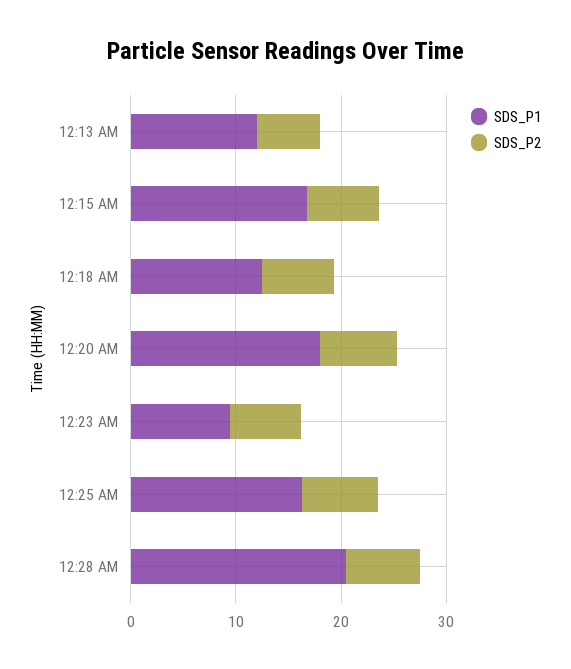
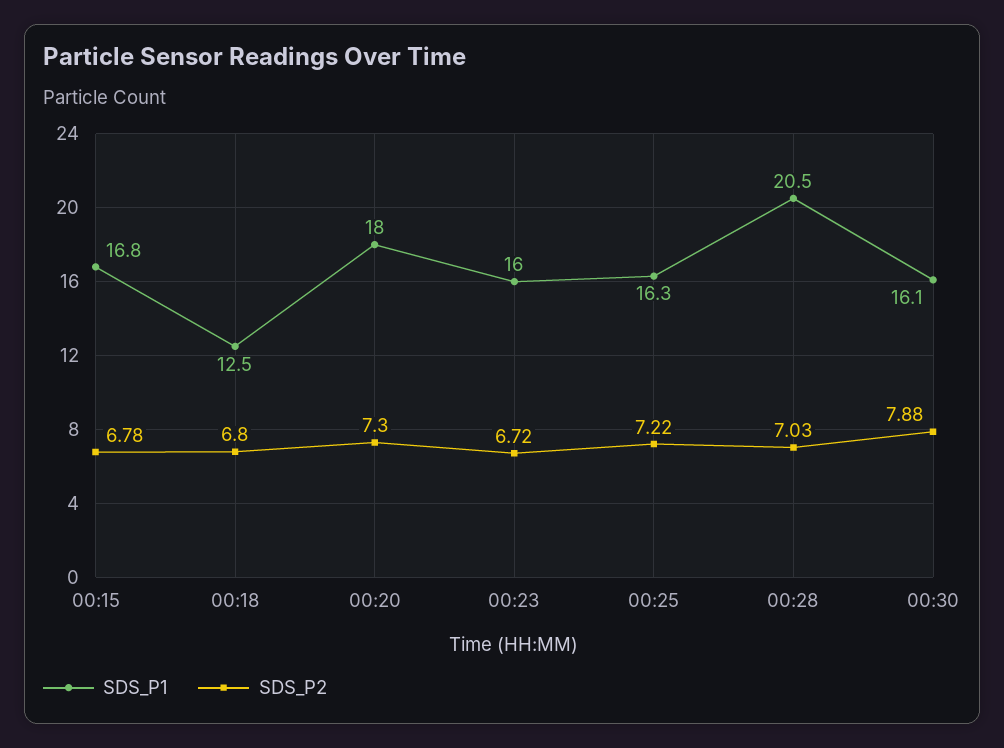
SDS_P1, 12:13 AM: 12 -> none
SDS_P2, 12:13 AM: 6 -> none
SDS_P1, 12:23 AM: 10 -> 16
SDS_P1, 00:30: none -> 16.1
SDS_P2, 00:30: none -> 7.88

